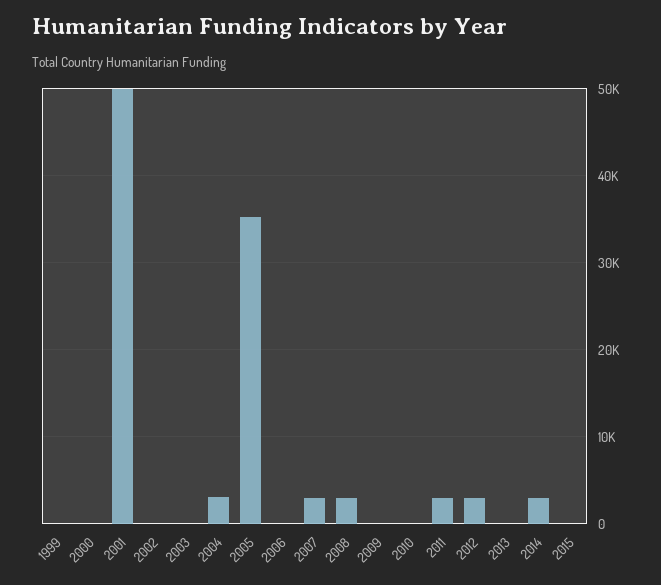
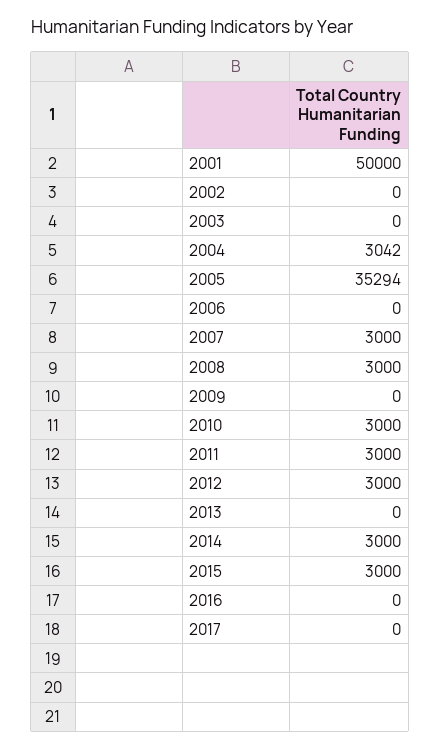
1999: 0 -> none
2000: 0 -> none
2010: 0 -> 3000
2015: 0 -> 3000
2016: none -> 0
2017: none -> 0

